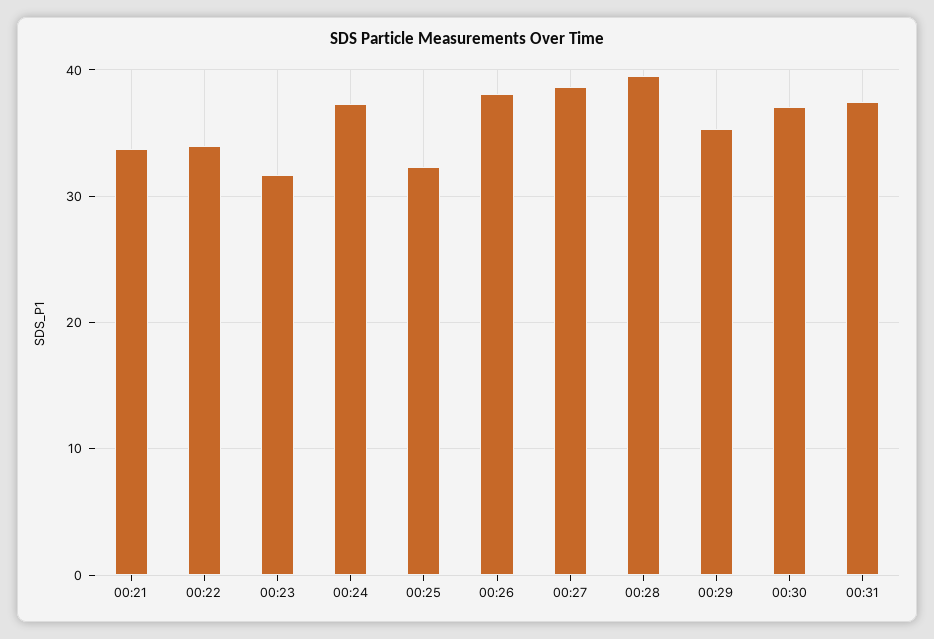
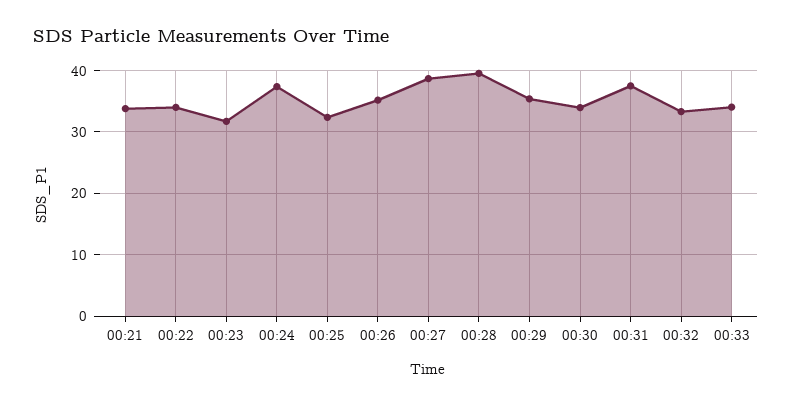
00:26: 38 -> 35
00:30: 37 -> 34
00:32: none -> 33
00:33: none -> 34

